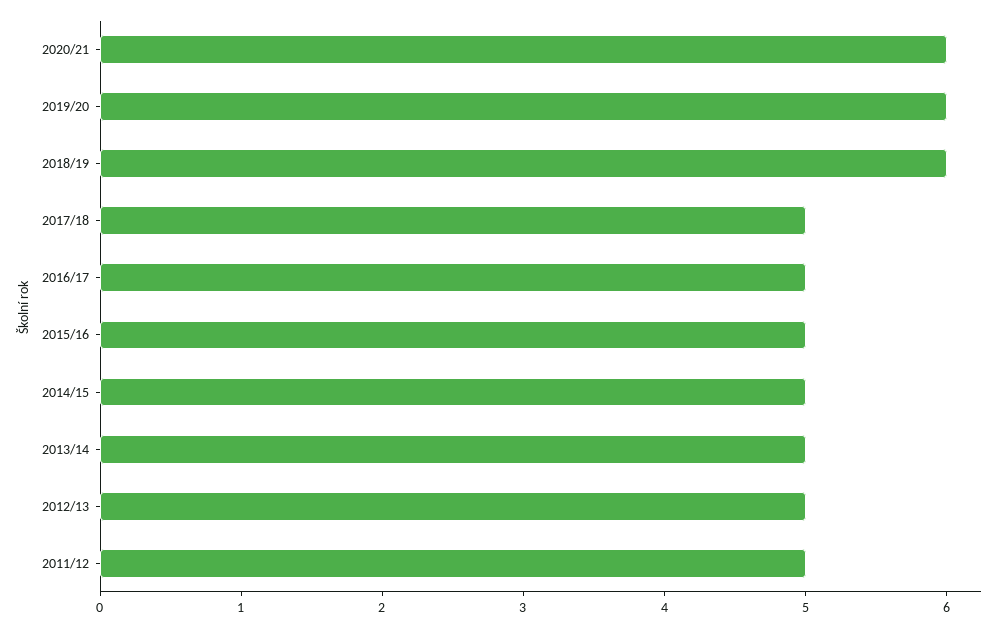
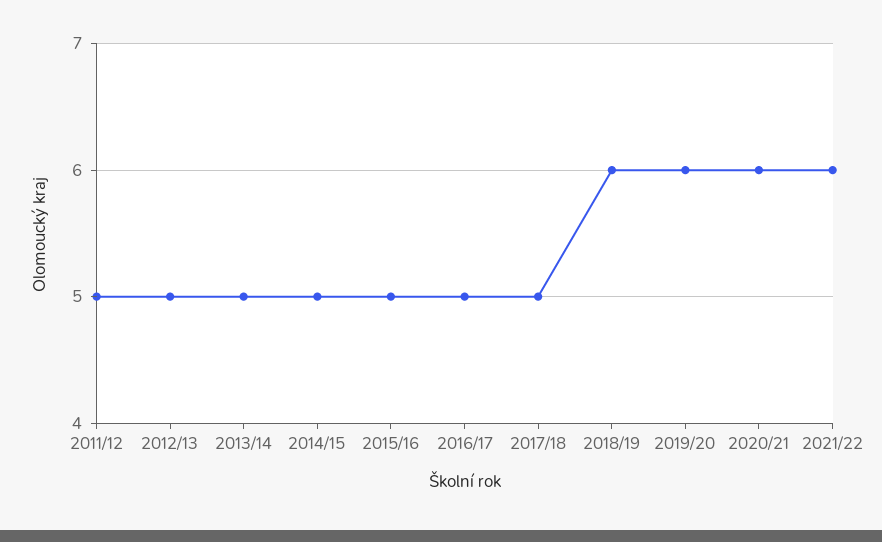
2021/22: none -> 6

